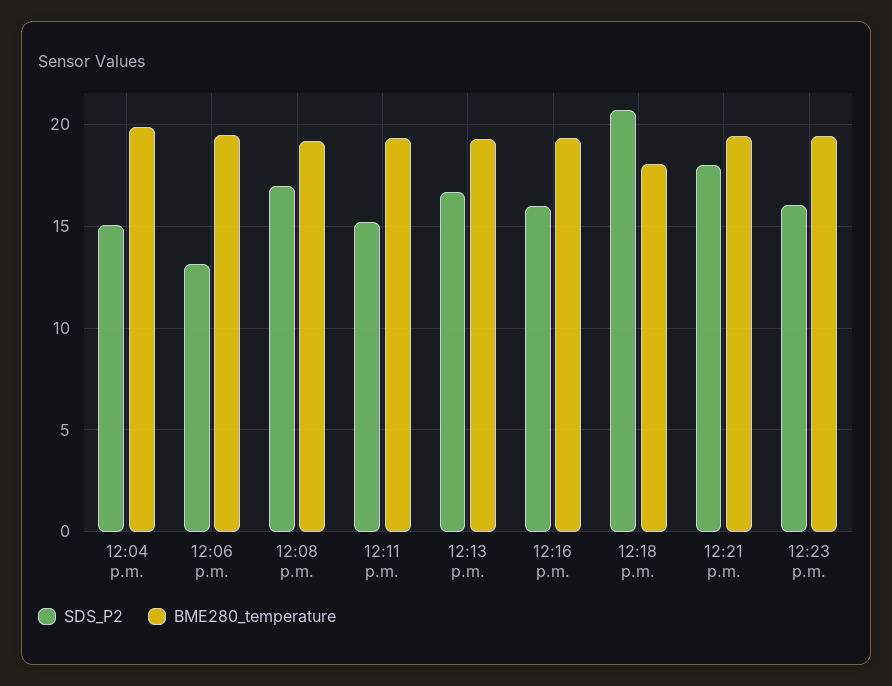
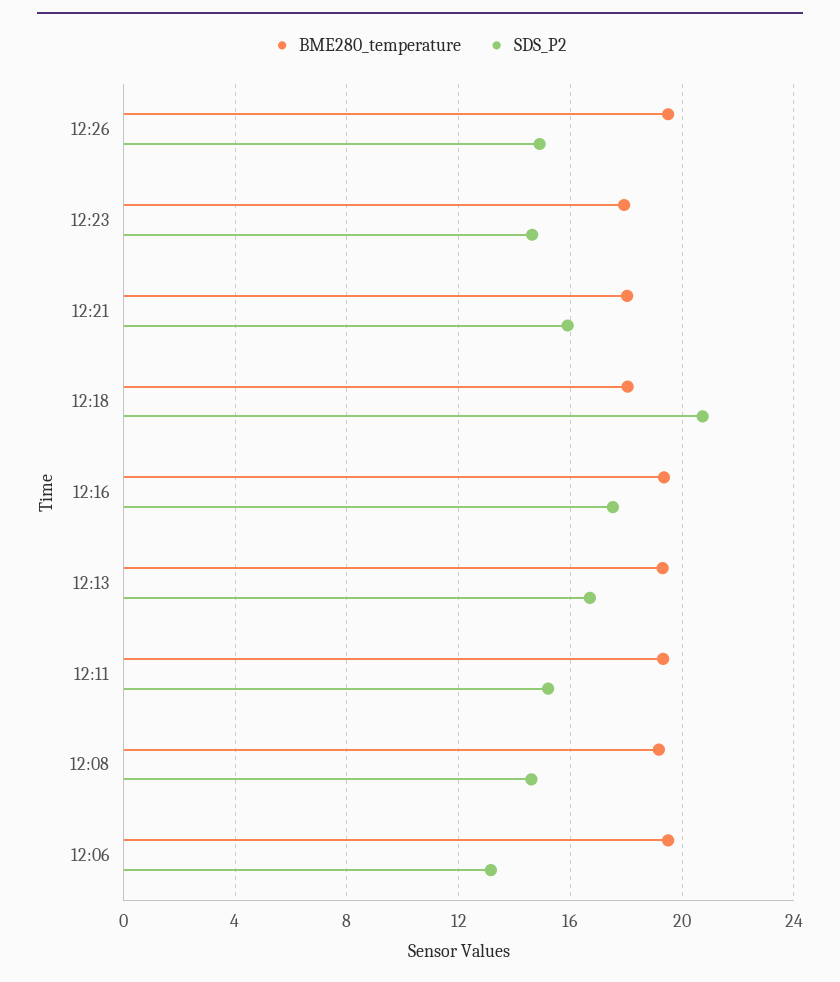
SDS_P2, 12:04 p.m.: 15 -> none
BME280_temperature, 12:04 p.m.: 20 -> none
SDS_P2, 12:08 p.m.: 17 -> 14.5
SDS_P2, 12:16 p.m.: 16 -> 17.5
SDS_P2, 12:21 p.m.: 18 -> 16
BME280_temperature, 12:21 p.m.: 19.5 -> 18
SDS_P2, 12:23 p.m.: 16 -> 14.5
BME280_temperature, 12:23 p.m.: 19.5 -> 18
BME280_temperature, 12:26: none -> 19.5
SDS_P2, 12:26: none -> 15

